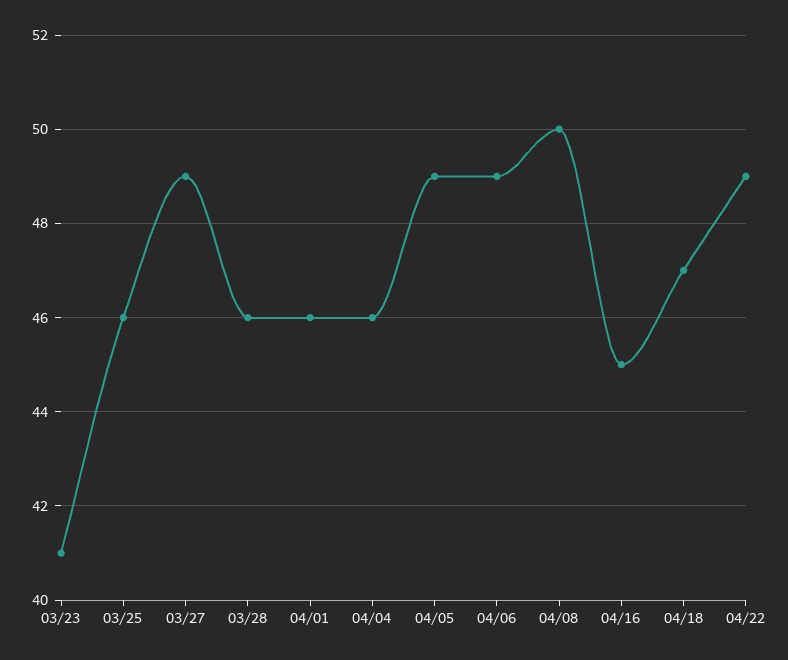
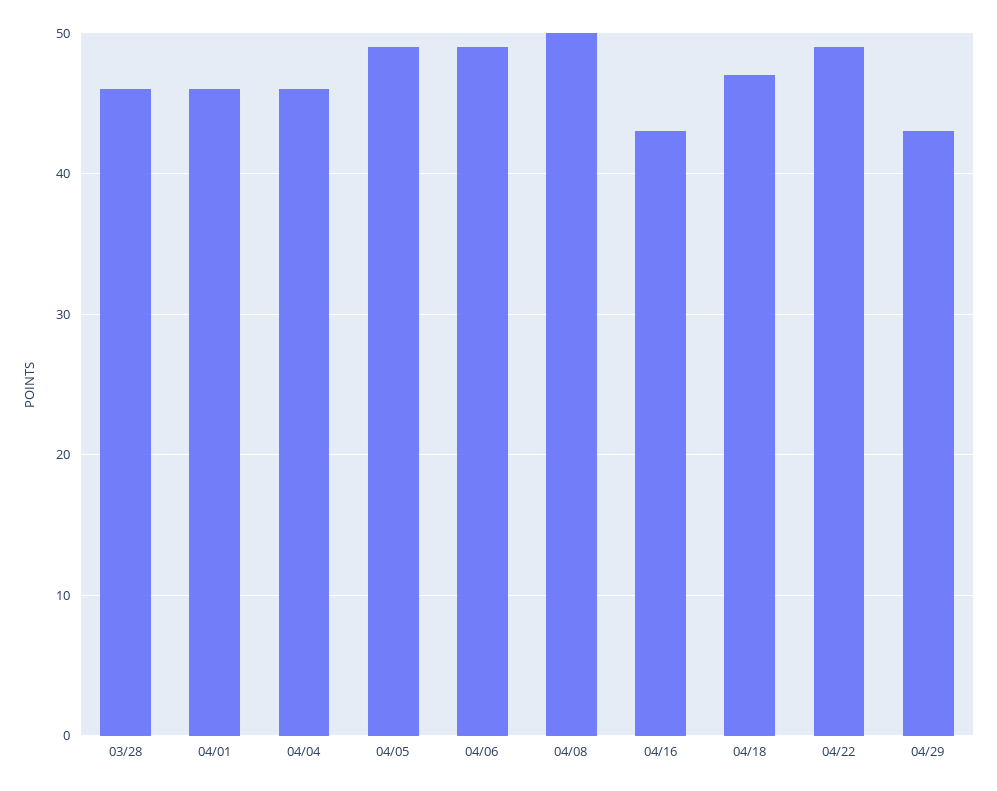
03/23: 41 -> none
03/25: 46 -> none
03/27: 49 -> none
04/16: 45 -> 43
04/29: none -> 43

